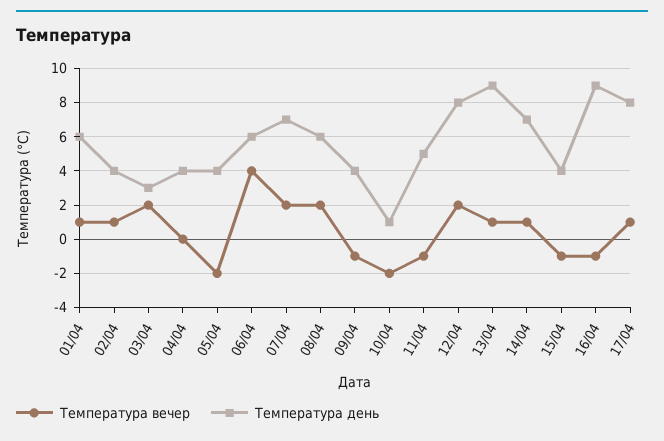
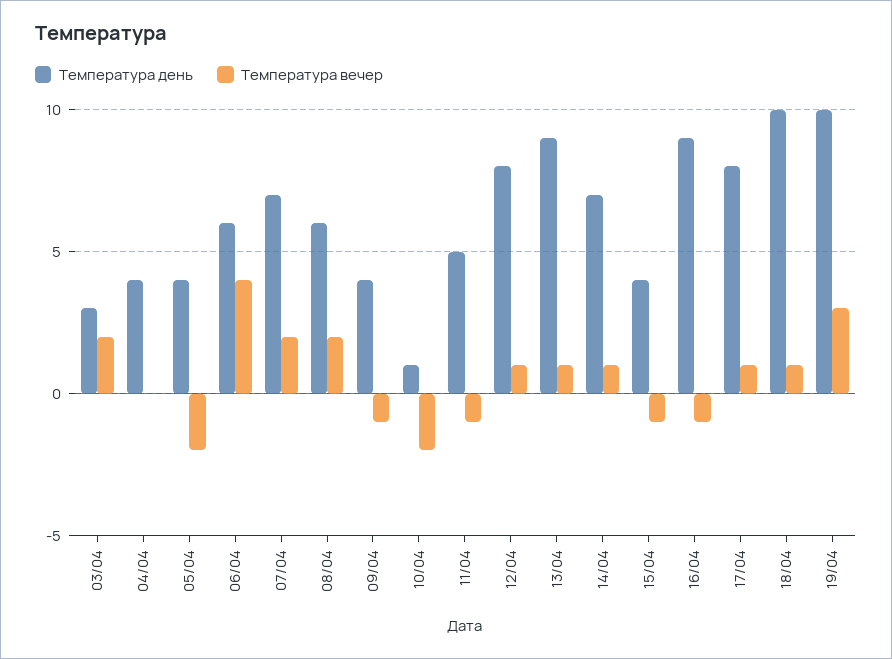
Температура вечер, 01/04: 1 -> none
Температура день, 01/04: 6 -> none
Температура вечер, 02/04: 1 -> none
Температура день, 02/04: 4 -> none
Температура вечер, 12/04: 2 -> 1
Температура день, 18/04: none -> 10
Температура вечер, 18/04: none -> 1
Температура день, 19/04: none -> 10
Температура вечер, 19/04: none -> 3

